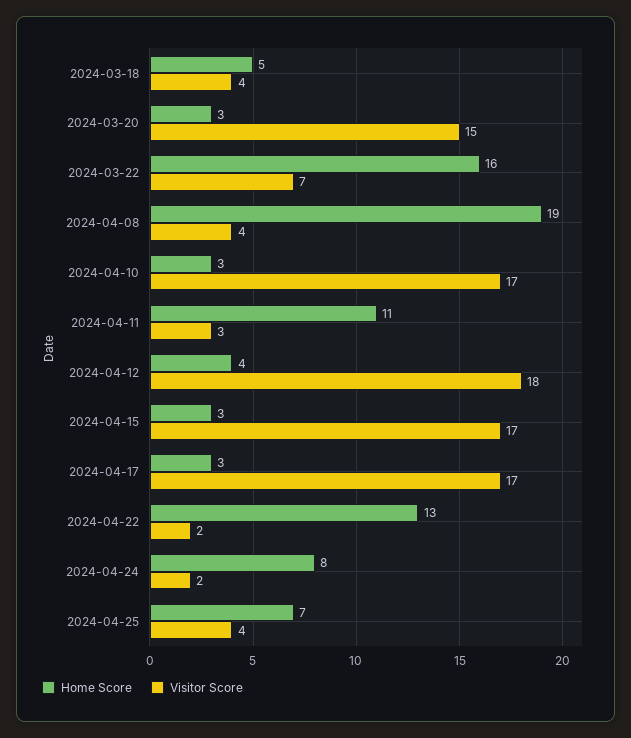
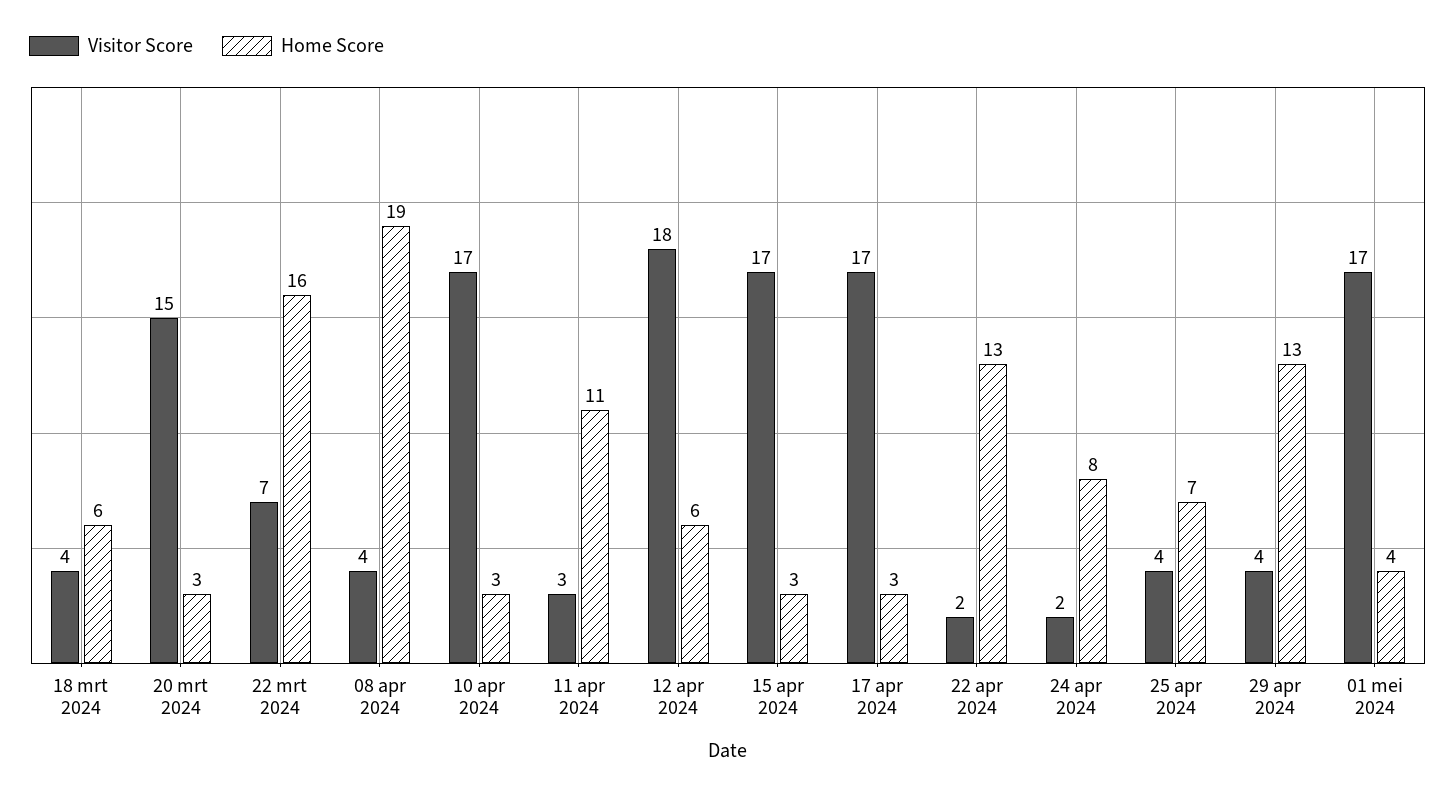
Home Score, 2024-03-18: 5 -> 6
Home Score, 2024-04-12: 4 -> 6
Visitor Score, 29 apr 2024: none -> 4
Home Score, 29 apr 2024: none -> 13
Visitor Score, 01 mei 2024: none -> 17
Home Score, 01 mei 2024: none -> 4

